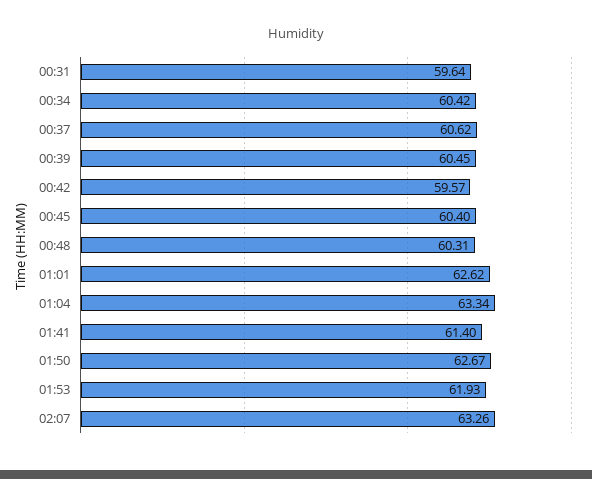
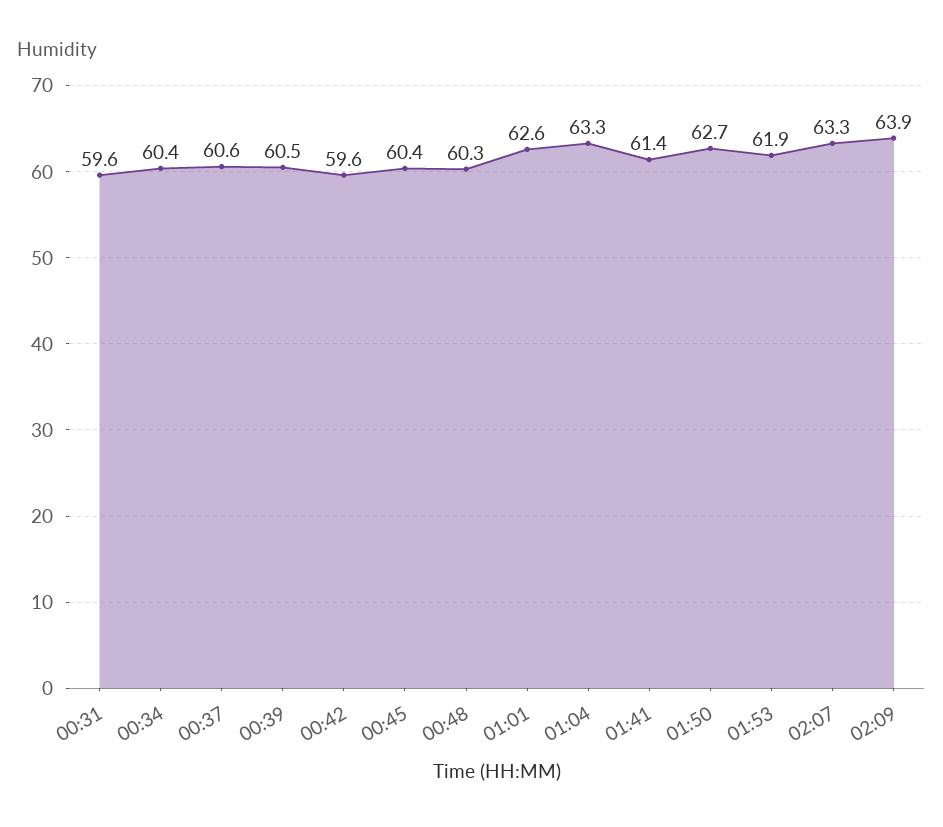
02:09: none -> 63.9

